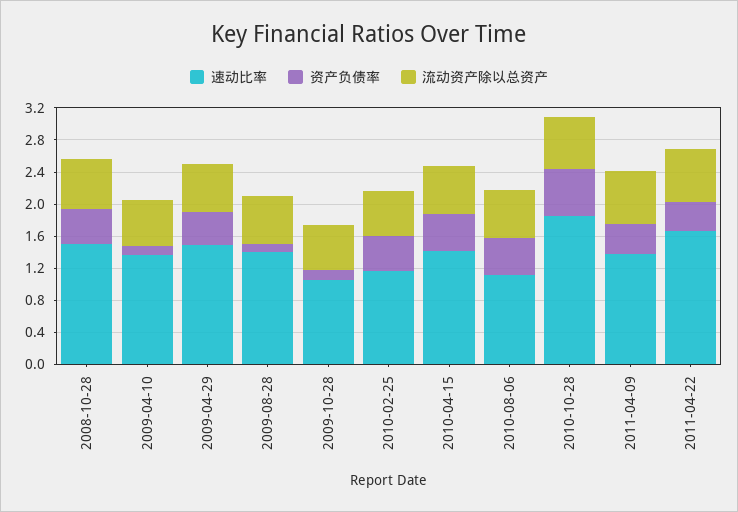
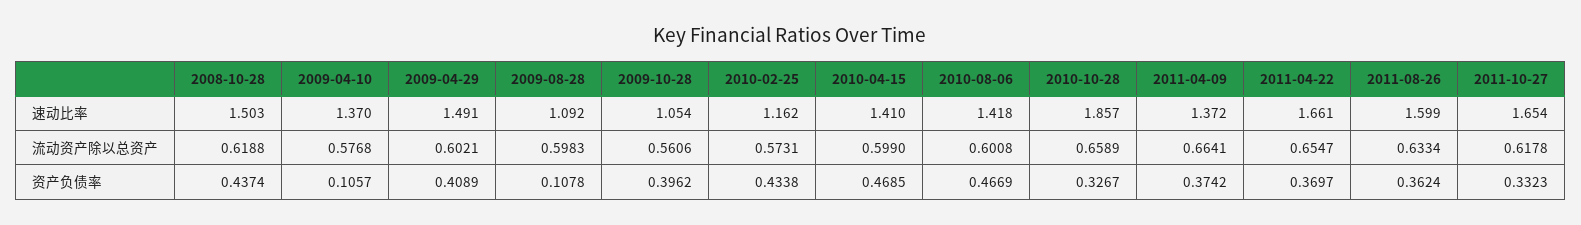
速动比率, 2009-08-28: 1.4 -> 1.092
资产负债率, 2009-10-28: 0.1 -> 0.3962
速动比率, 2010-08-06: 1.1 -> 1.418
资产负债率, 2010-10-28: 0.6 -> 0.3267
速动比率, 2011-08-26: none -> 1.599
速动比率, 2011-10-27: none -> 1.654
流动资产除以总资产, 2011-08-26: none -> 0.6334
流动资产除以总资产, 2011-10-27: none -> 0.6178
资产负债率, 2011-08-26: none -> 0.3624
资产负债率, 2011-10-27: none -> 0.3323

